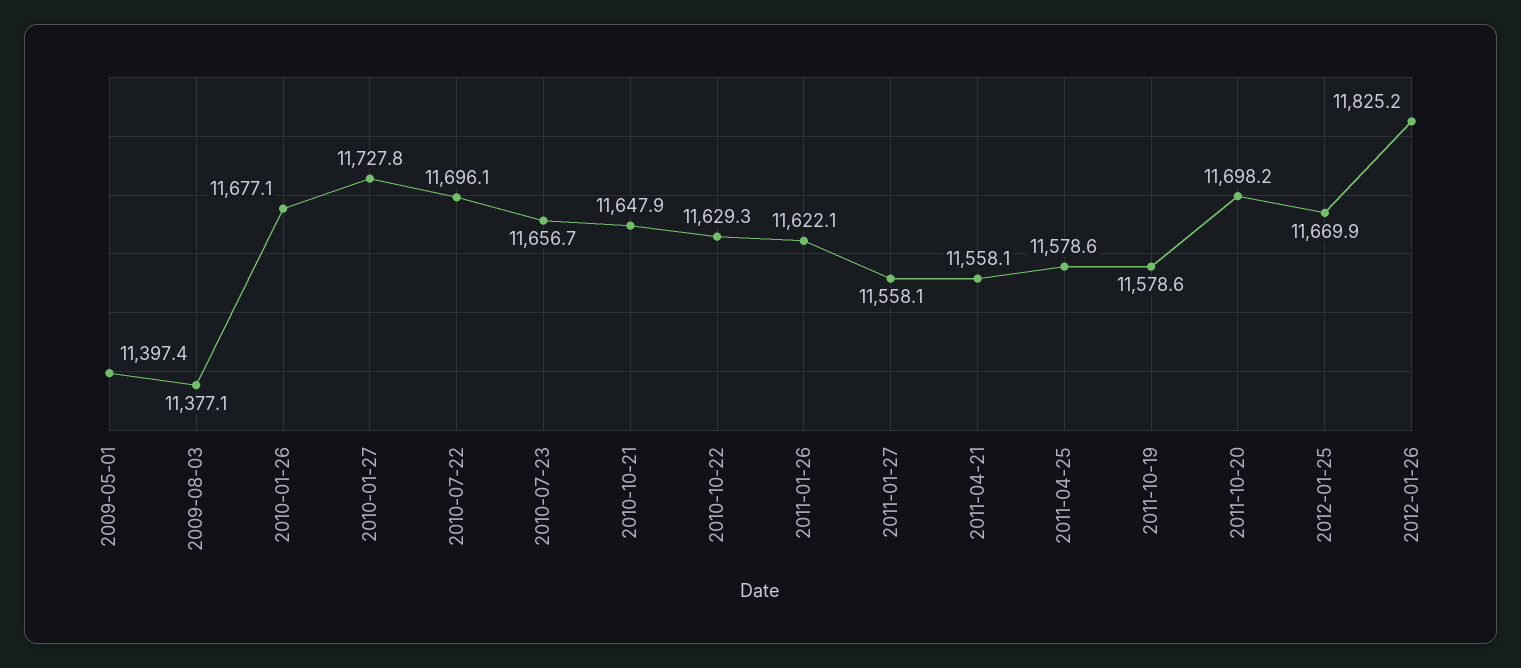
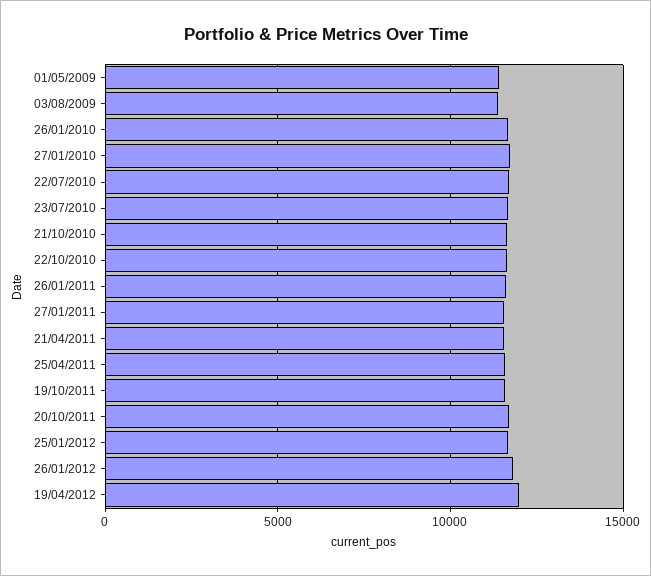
19/04/2012: none -> 12000

